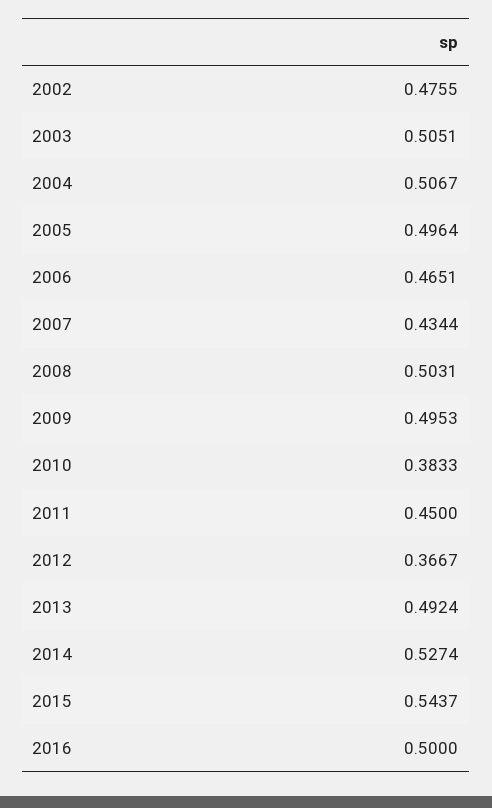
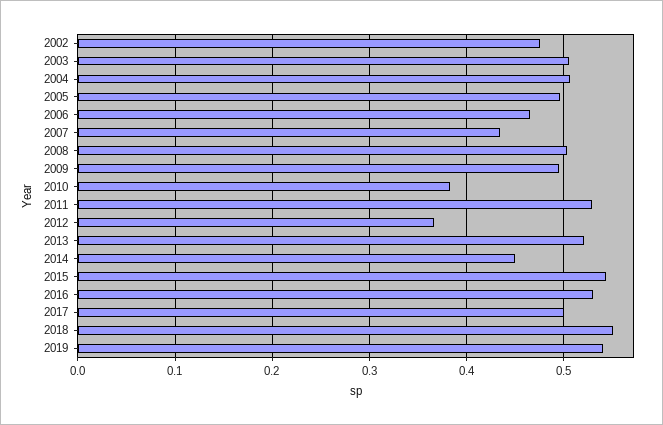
2011: 0.45 -> 0.53
2013: 0.4924 -> 0.52
2014: 0.5274 -> 0.45
2016: 0.5 -> 0.53
2017: none -> 0.5
2018: none -> 0.55
2019: none -> 0.54

